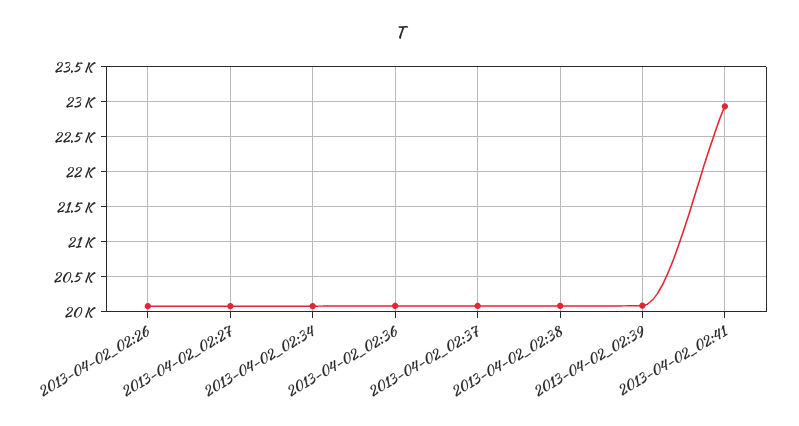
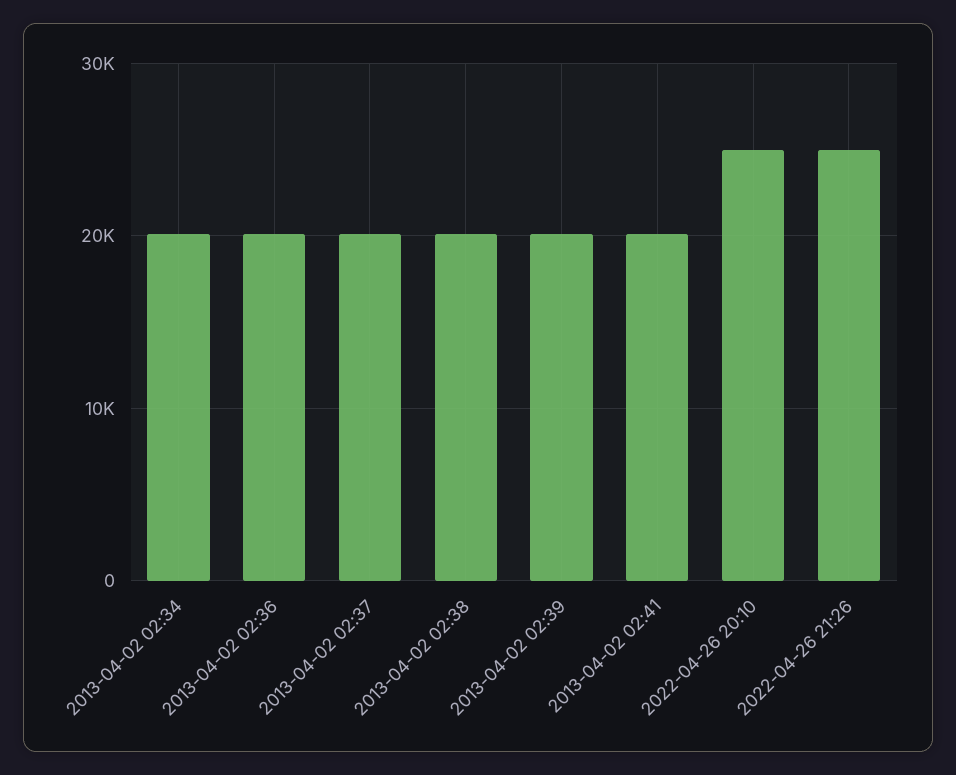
2013-04-02_02:26: 20100 -> none
2013-04-02_02:27: 20100 -> none
2013-04-02_02:41: 22900 -> 20000
2022-04-26 20:10: none -> 25000
2022-04-26 21:26: none -> 25000

